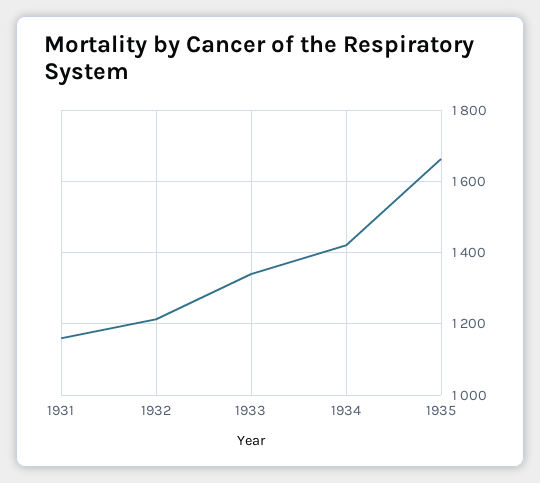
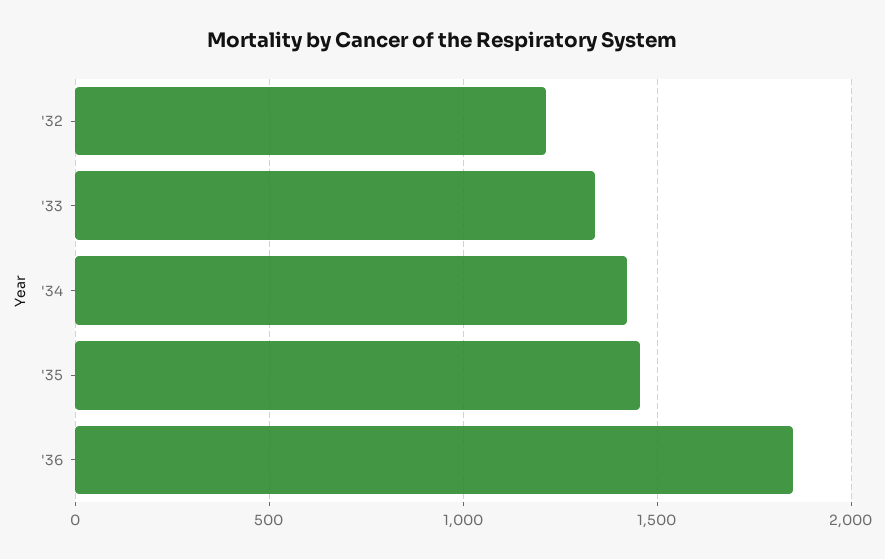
1931: 1160 -> none
1935: 1660 -> 1450
'36: none -> 1850

